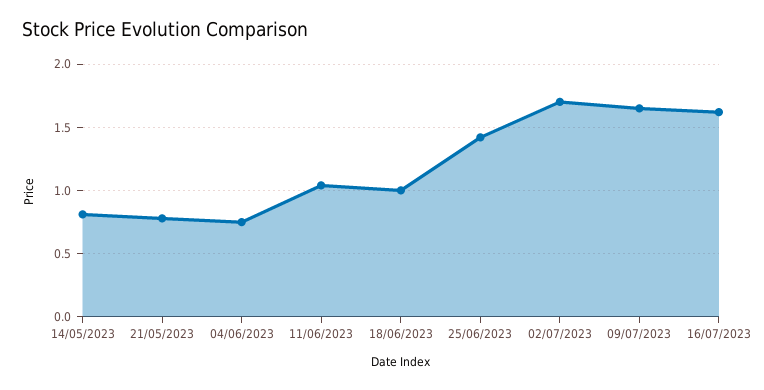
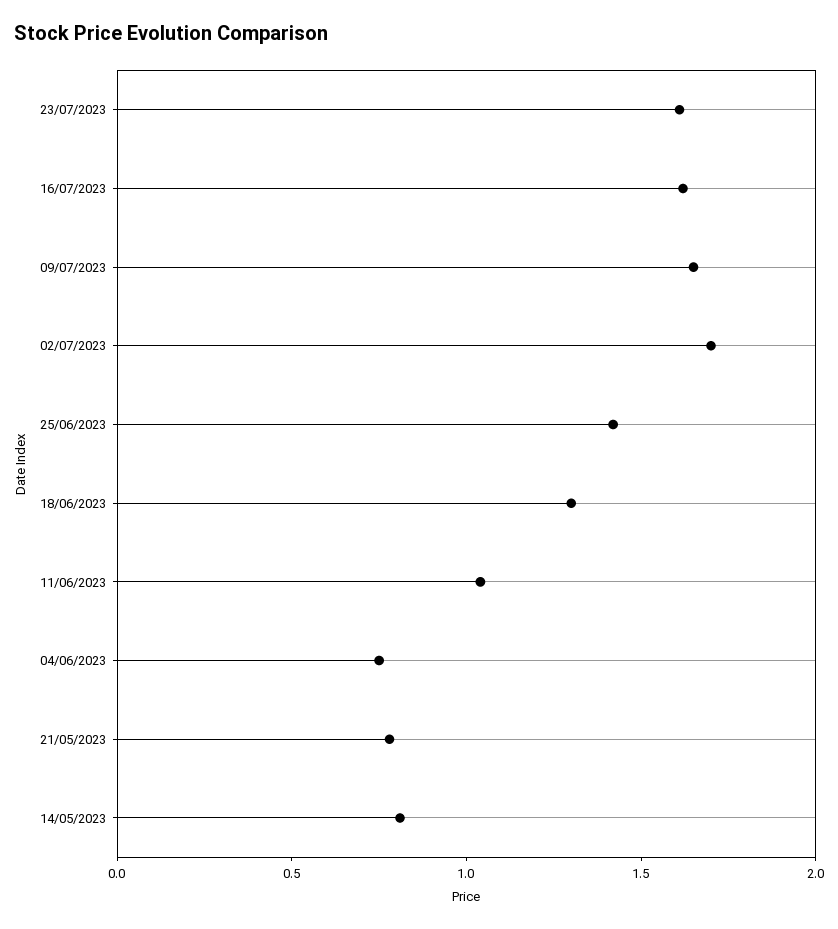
18/06/2023: 1 -> 1.3
23/07/2023: none -> 1.6

